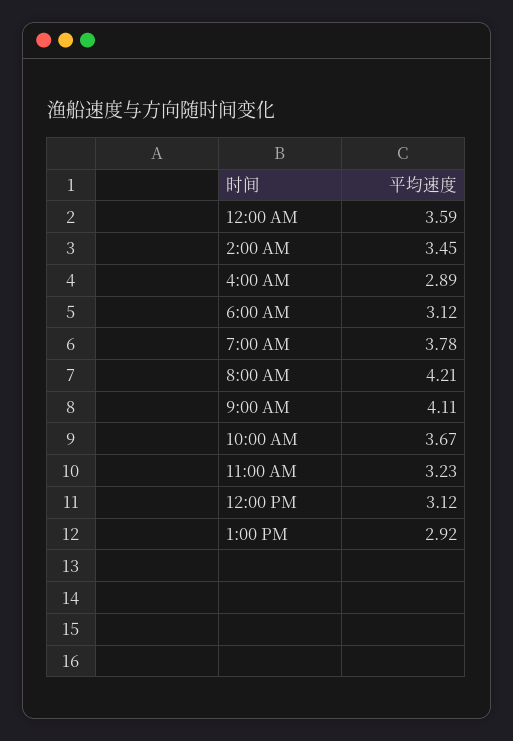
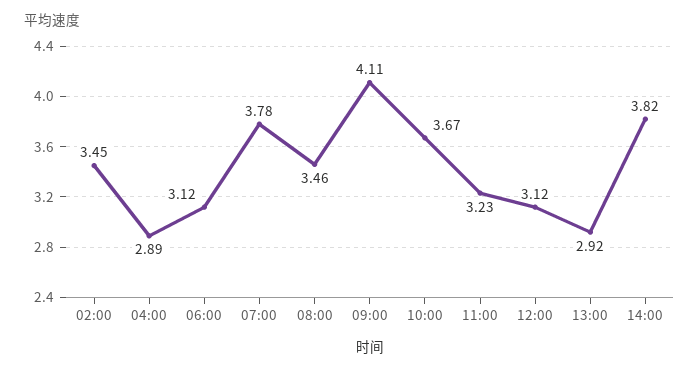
12:00 AM: 3.59 -> none
8:00 AM: 4.21 -> 3.46
14:00: none -> 3.82

